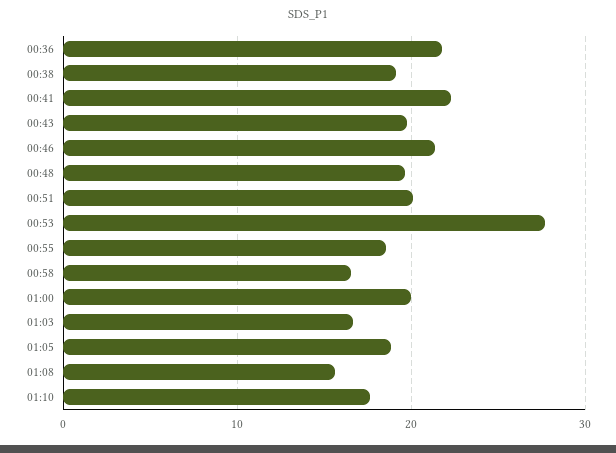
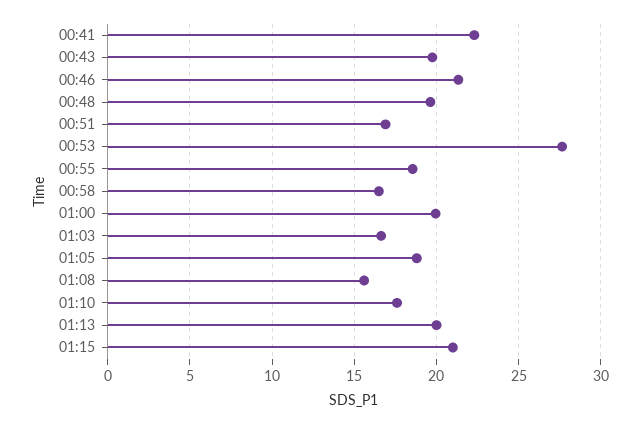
00:36: 22 -> none
00:38: 19 -> none
00:51: 20 -> 17
01:13: none -> 20
01:15: none -> 21

